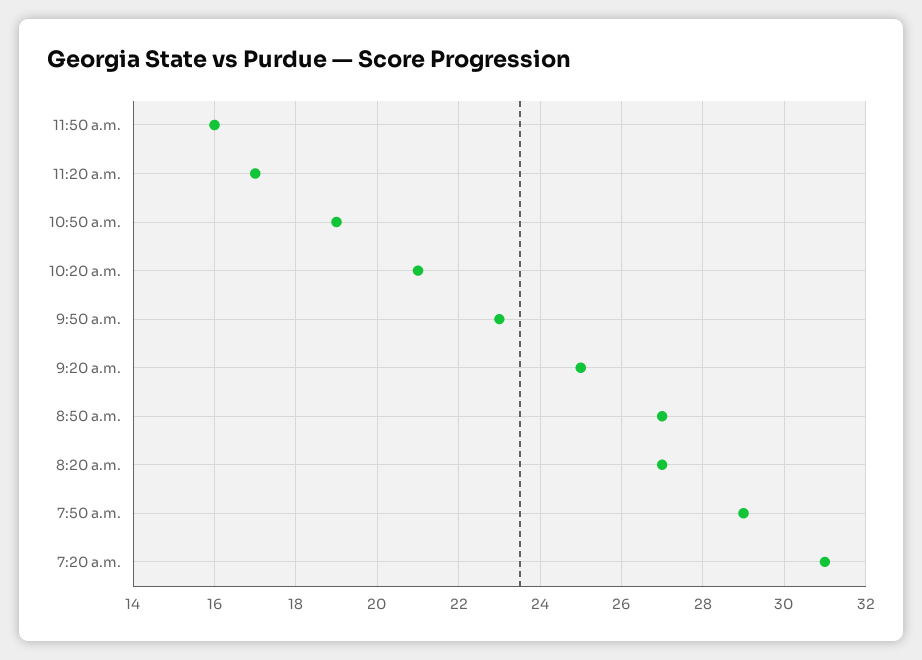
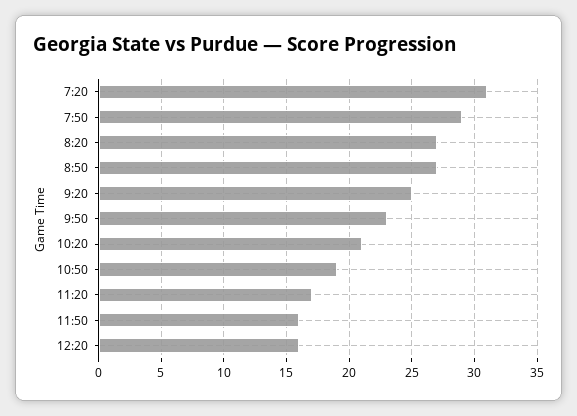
12:20: none -> 16

